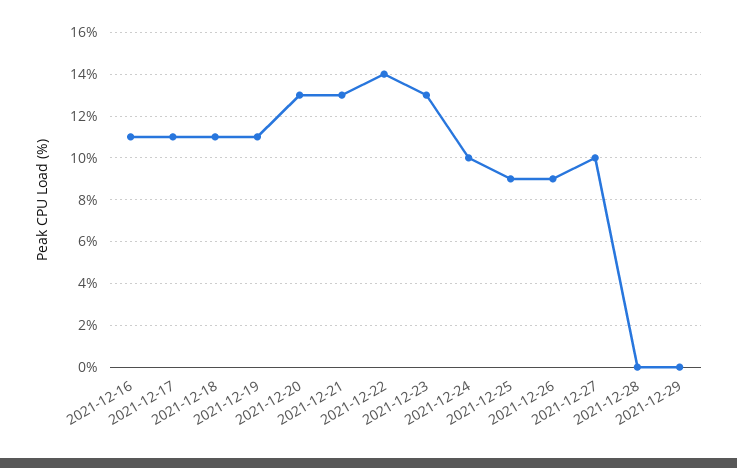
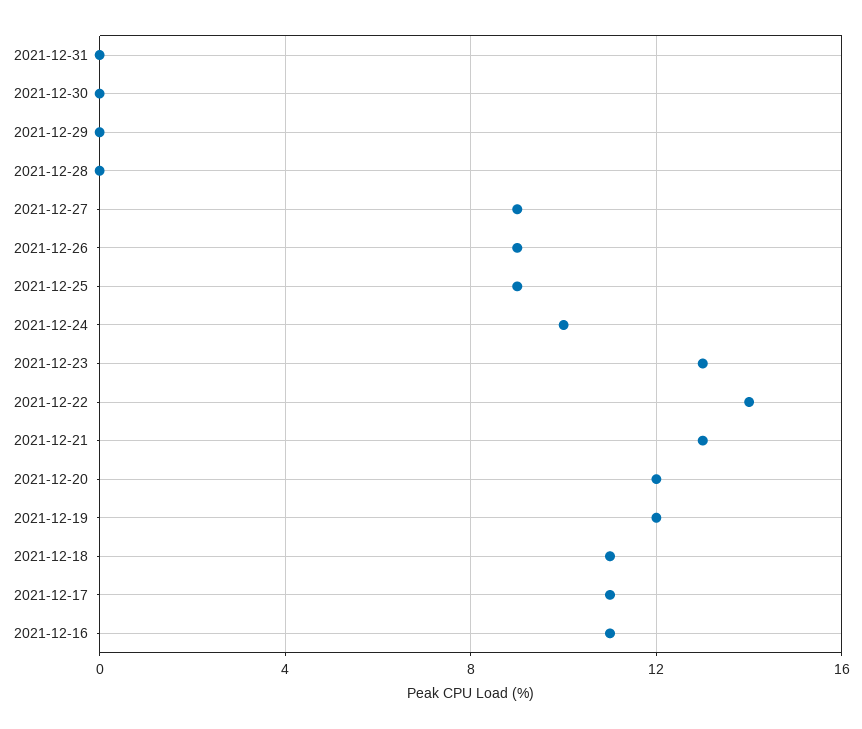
2021-12-19: 11 -> 12
2021-12-20: 13 -> 12
2021-12-27: 10 -> 9
2021-12-31: none -> 0
2021-12-30: none -> 0

